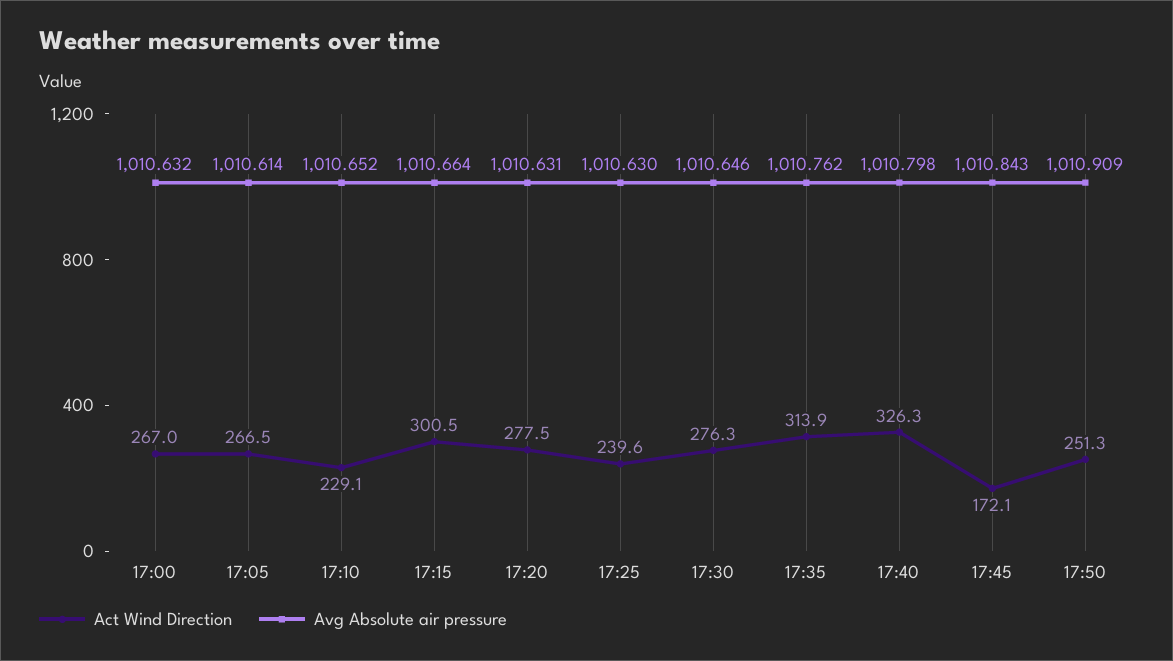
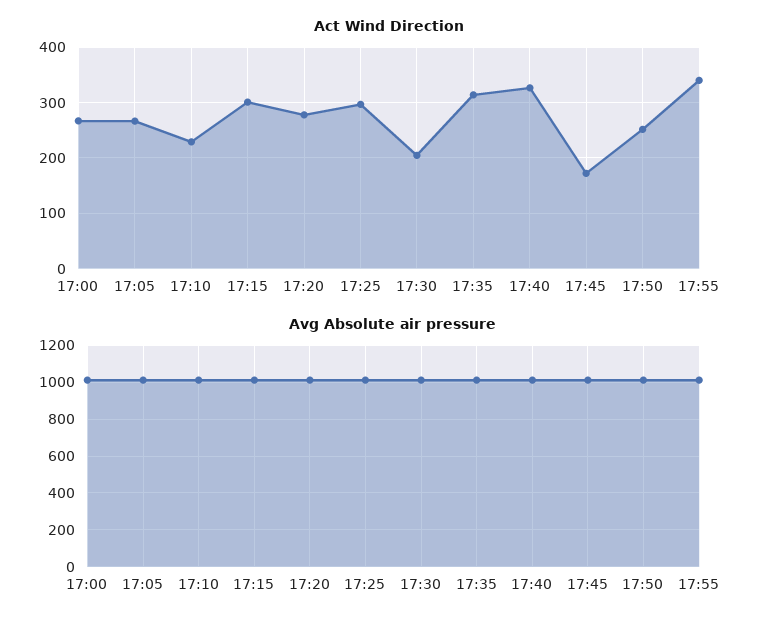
Act Wind Direction, 17:25: 239.6 -> 300
Act Wind Direction, 17:30: 276.3 -> 200
Act Wind Direction, 17:55: none -> 340
Avg Absolute air pressure, 17:55: none -> 1000

